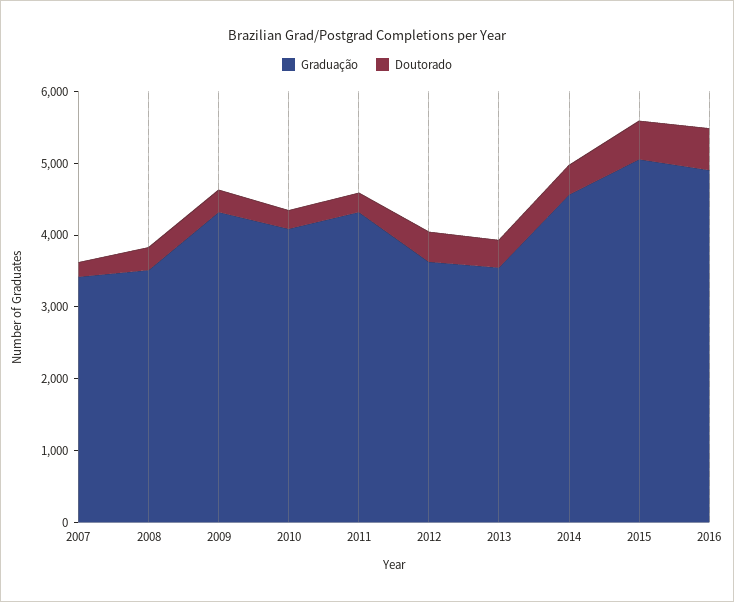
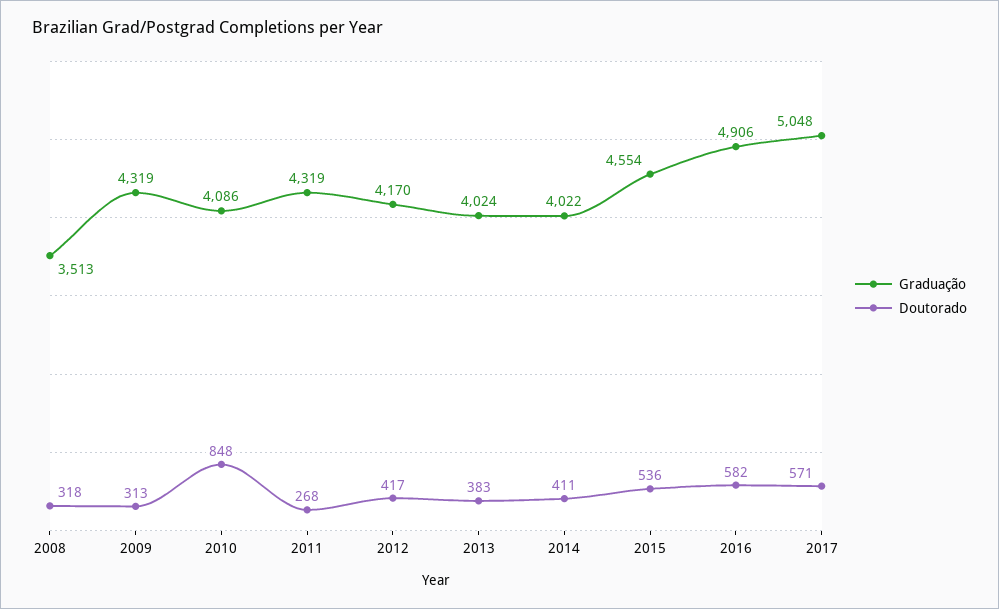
Graduação, 2007: 3400 -> none
Doutorado, 2007: 200 -> none
Doutorado, 2010: 200 -> 848
Graduação, 2012: 3600 -> 4170
Graduação, 2013: 3600 -> 4024
Graduação, 2014: 4600 -> 4022
Graduação, 2015: 5000 -> 4554
Graduação, 2017: none -> 5048
Doutorado, 2017: none -> 571

